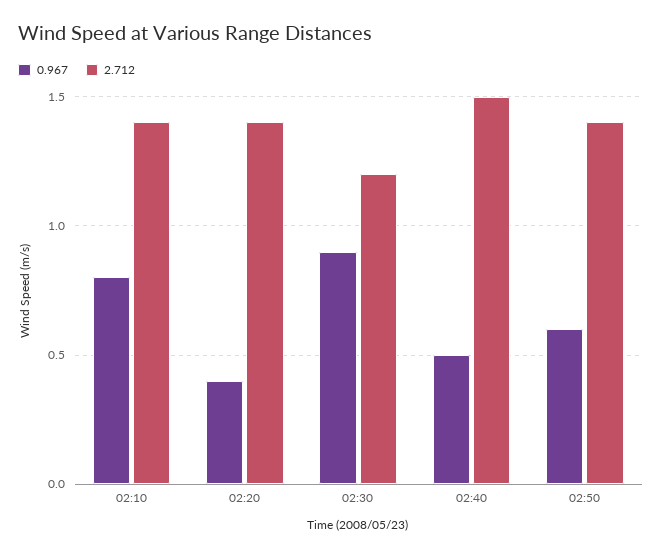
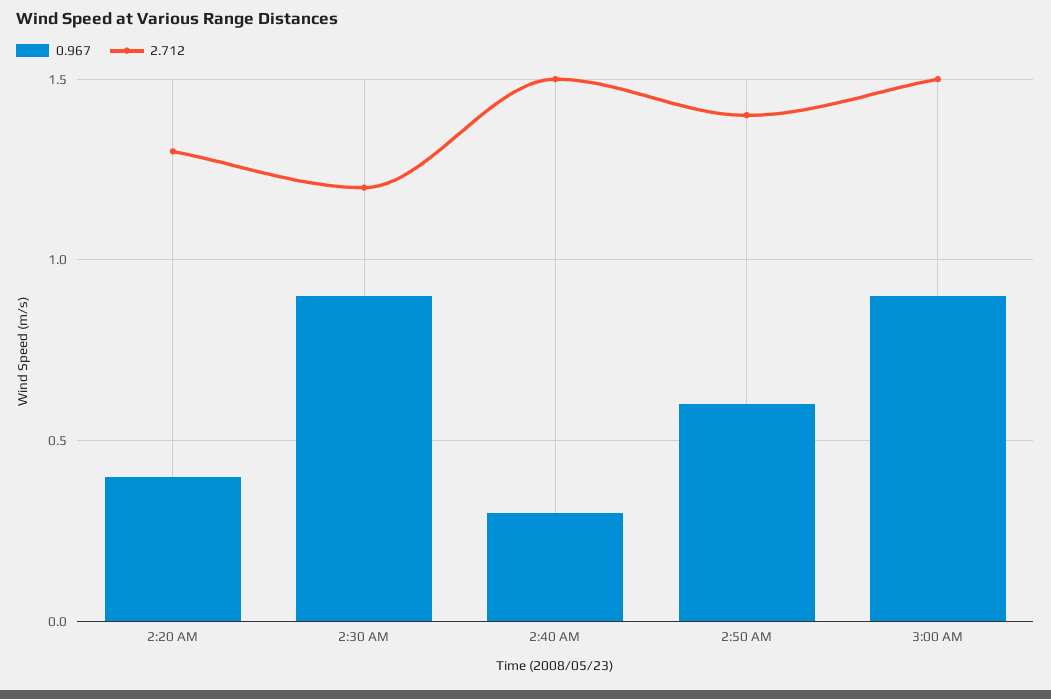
0.967, 02:10: 0.8 -> none
2.712, 02:10: 1.4 -> none
2.712, 02:20: 1.4 -> 1.3
0.967, 02:40: 0.5 -> 0.3
0.967, 3:00 AM: none -> 0.9
2.712, 3:00 AM: none -> 1.5

